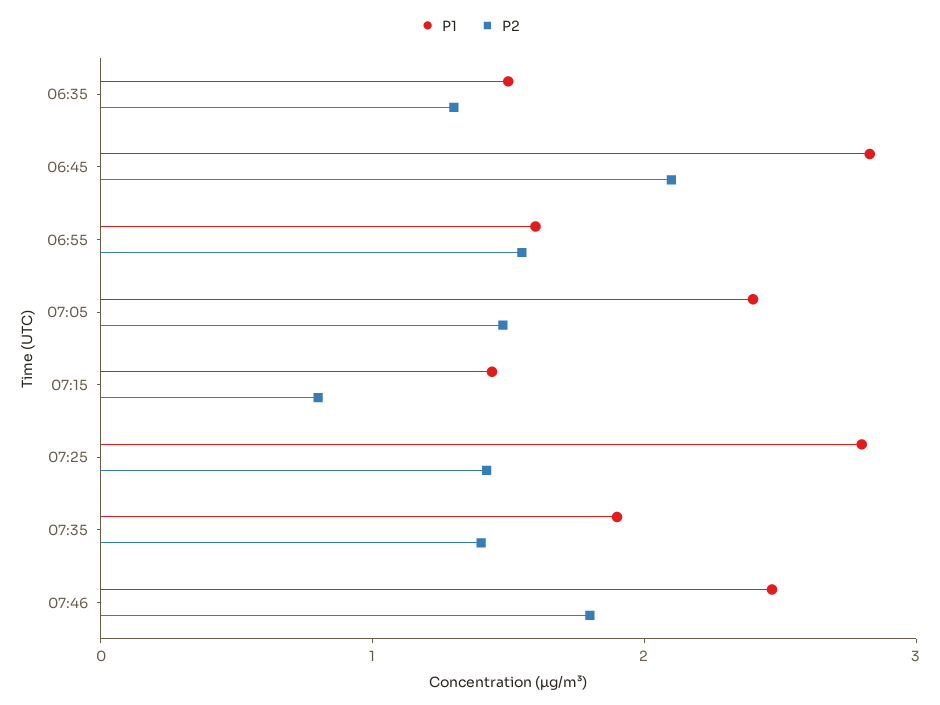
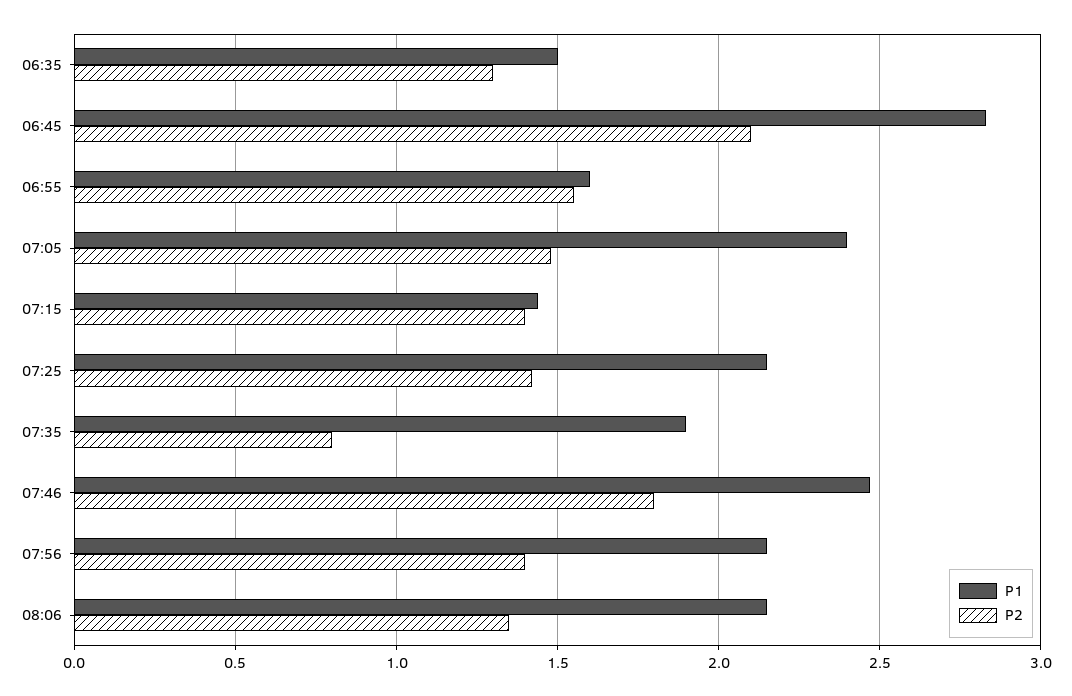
P2, 07:15: 0.8 -> 1.4
P1, 07:25: 2.8 -> 2.15
P2, 07:35: 1.4 -> 0.8
P1, 07:56: none -> 2.15
P2, 07:56: none -> 1.4
P1, 08:06: none -> 2.15
P2, 08:06: none -> 1.35

